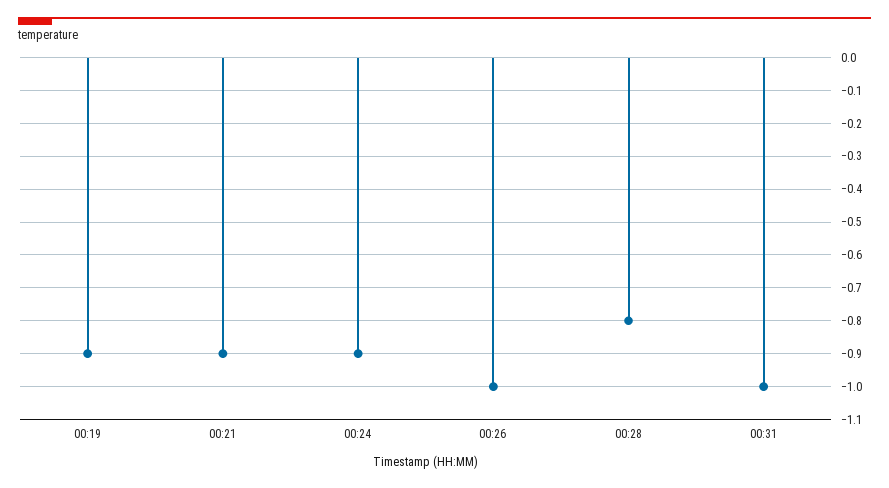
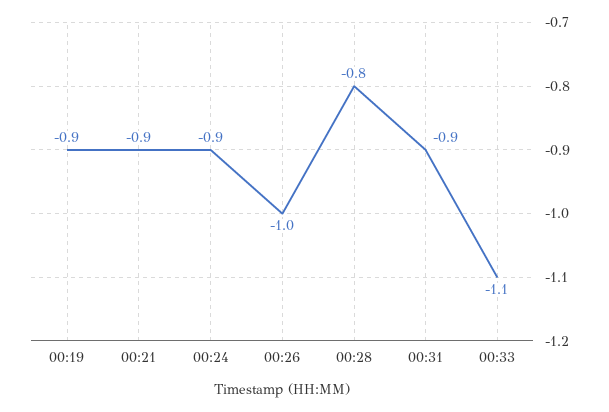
00:31: -1 -> -0.9
00:33: none -> -1.1

